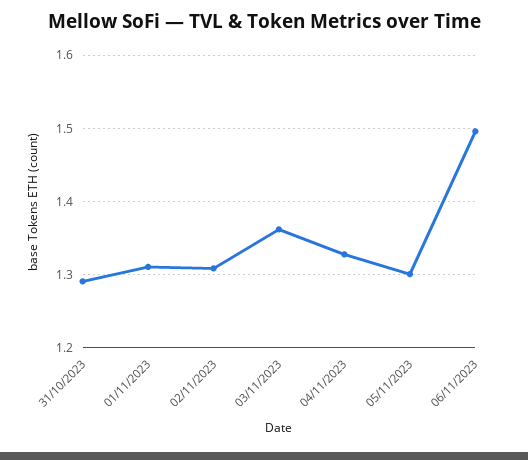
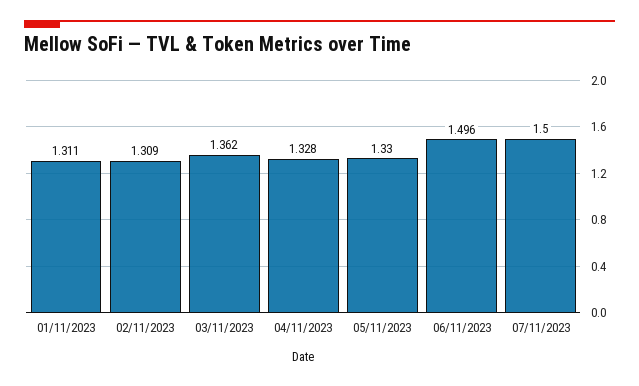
31/10/2023: 1.29 -> none
05/11/2023: 1.3 -> 1.33
07/11/2023: none -> 1.5

